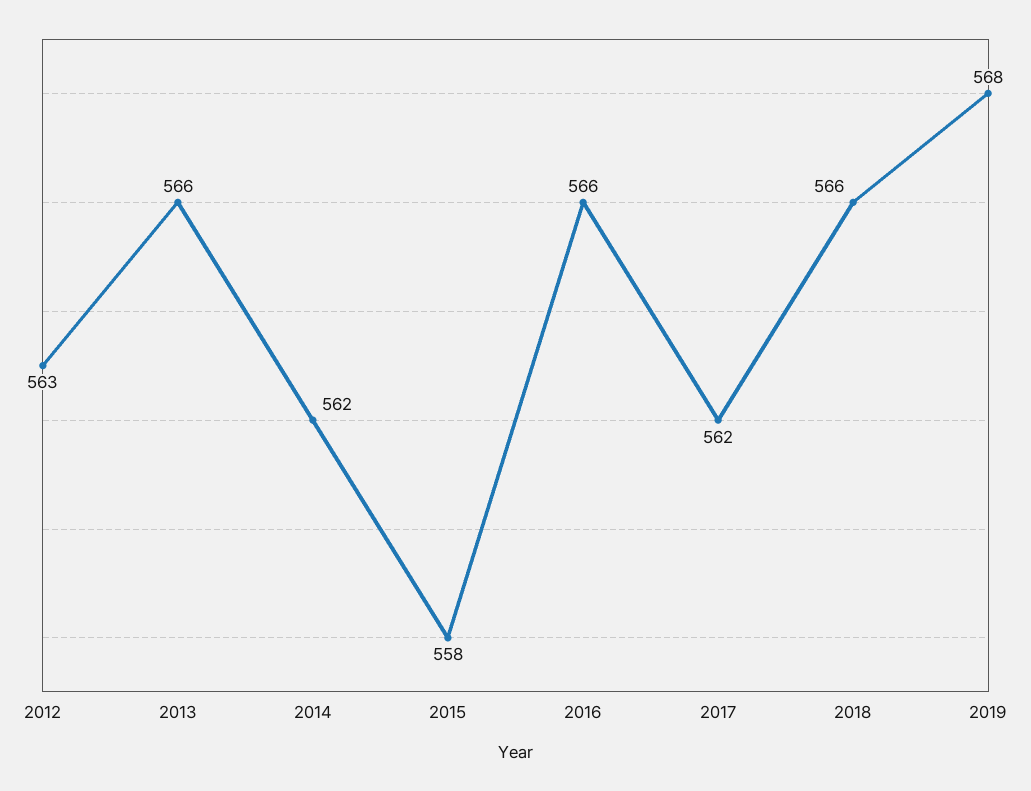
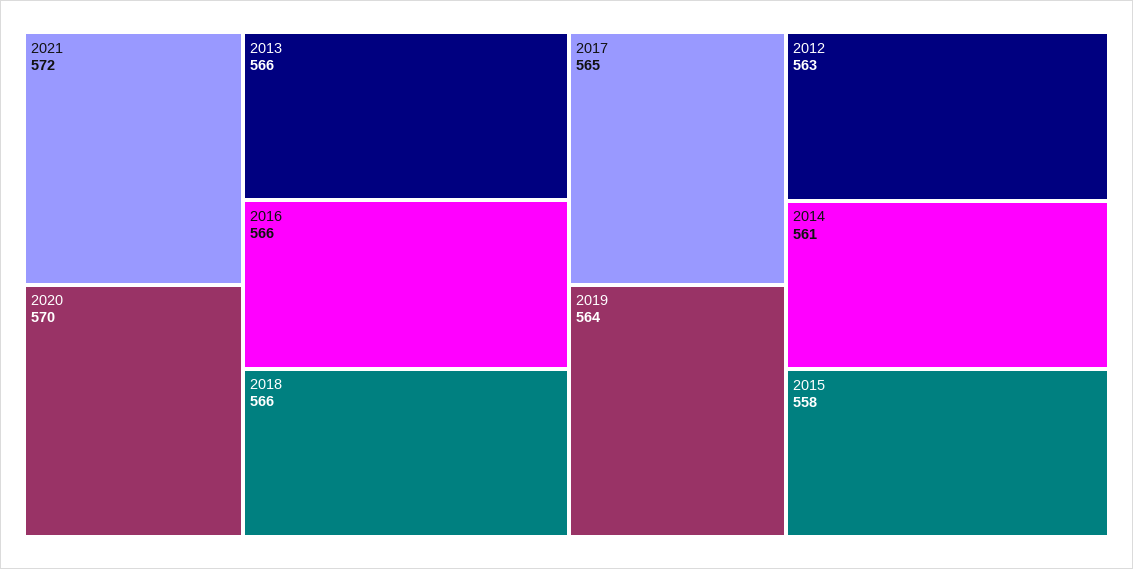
2014: 562 -> 561
2017: 562 -> 565
2019: 568 -> 564
2021: none -> 572
2020: none -> 570

